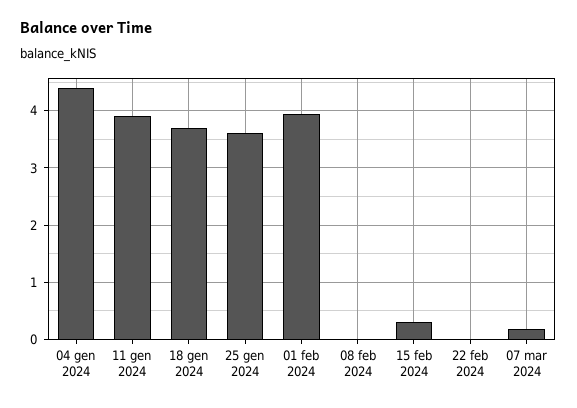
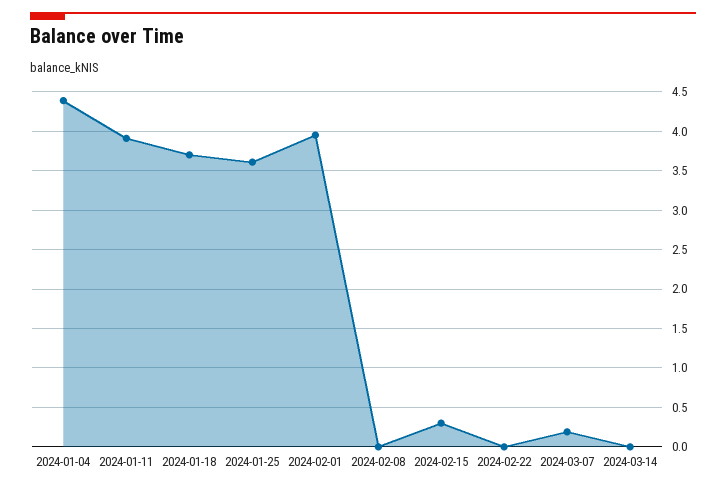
2024-03-14: none -> 0

